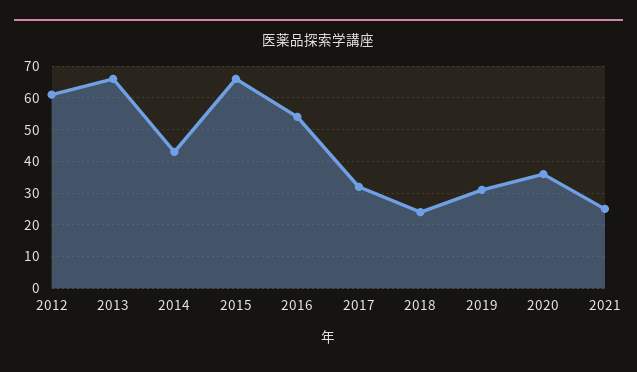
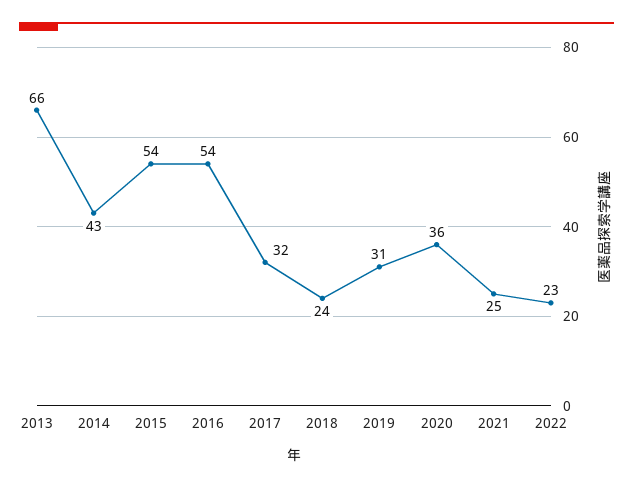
2012: 60 -> none
2015: 65 -> 54
2022: none -> 23

